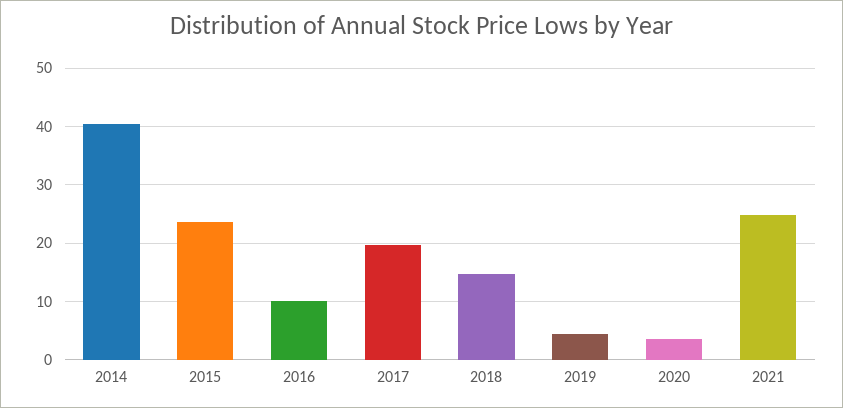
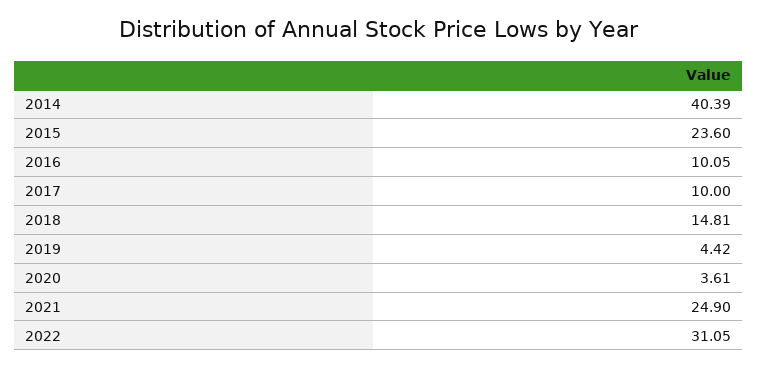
2017: 20 -> 10
2022: none -> 31.05

